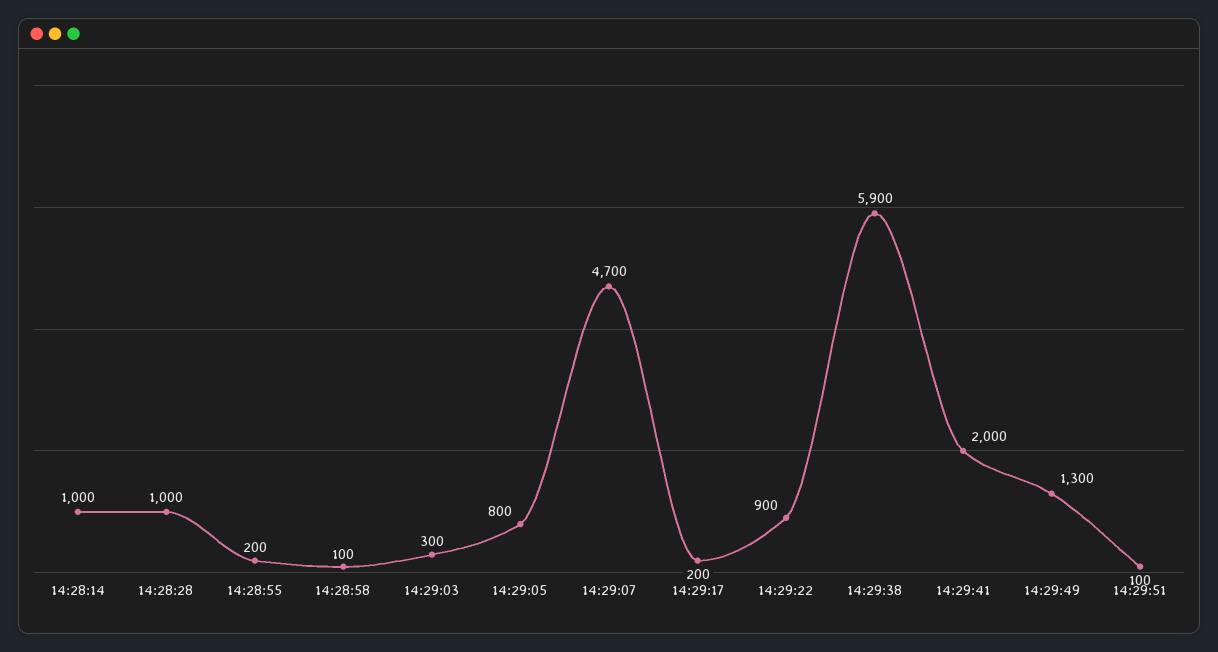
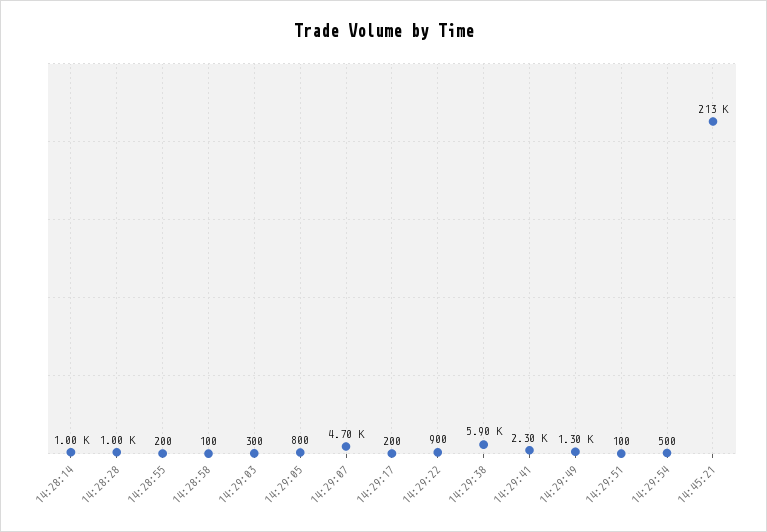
14:29:41: 2000 -> 2300
14:29:54: none -> 500
14:45:21: none -> 213000

